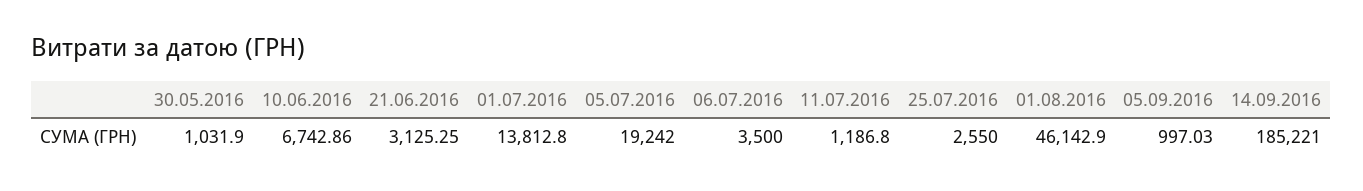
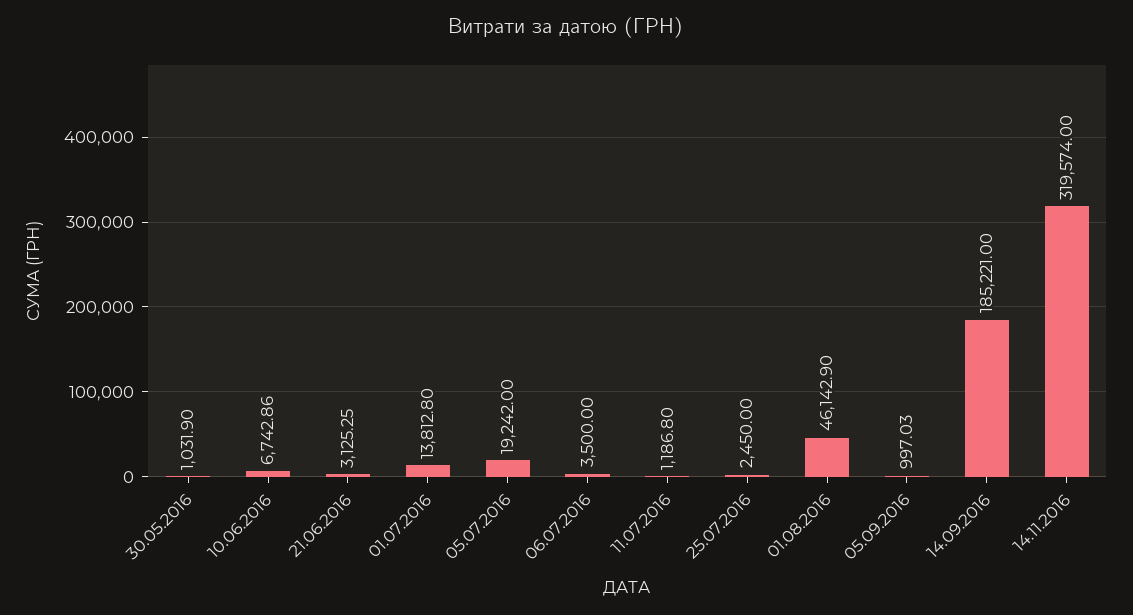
25.07.2016: 2550 -> 2450
14.11.2016: none -> 319574

